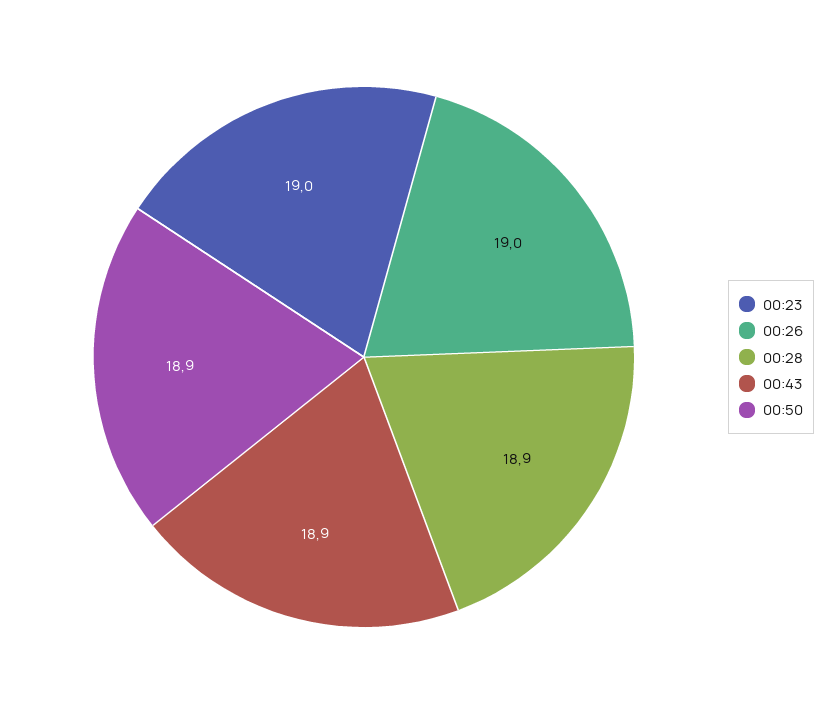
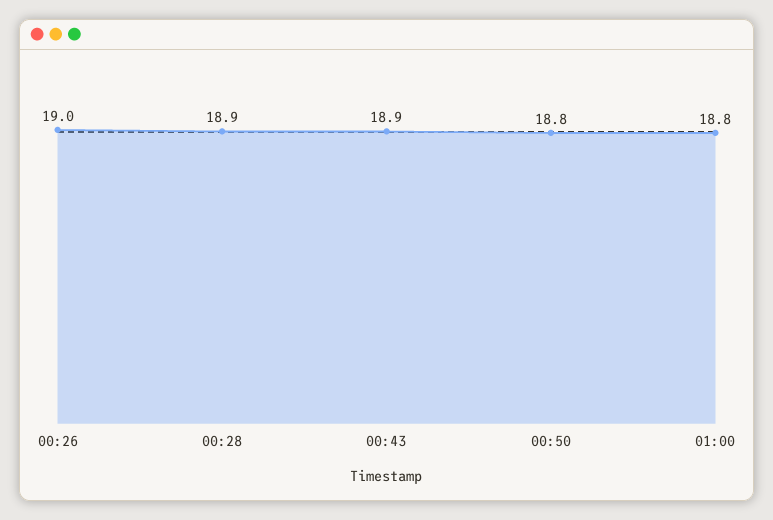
00:23: 19 -> none
00:50: 18.9 -> 18.8
01:00: none -> 18.8

